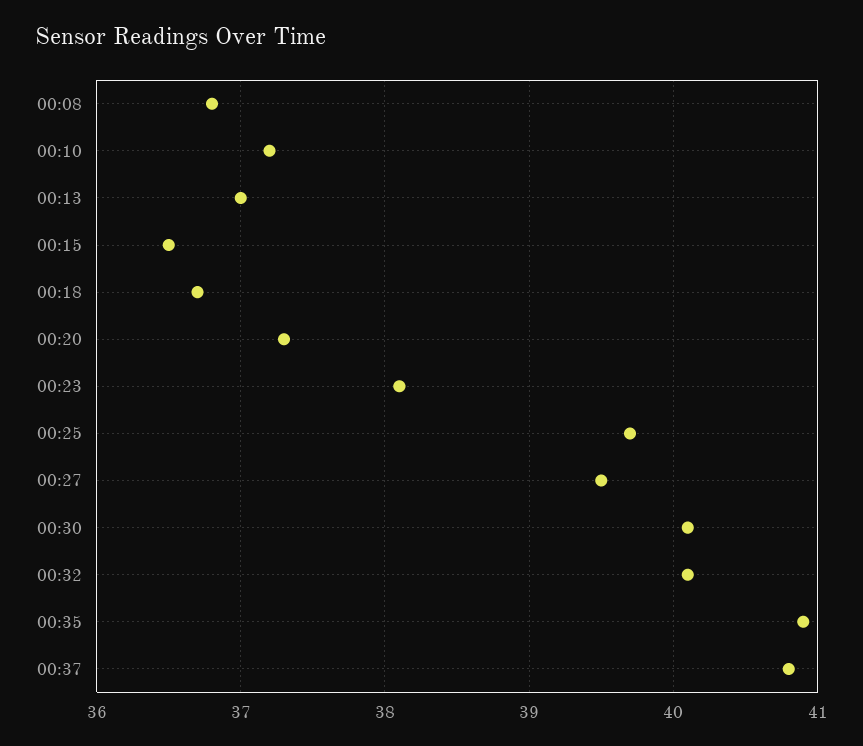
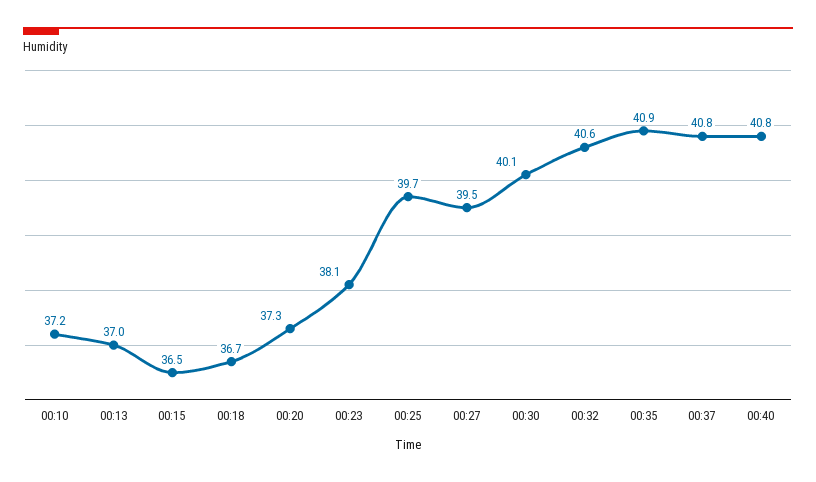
00:08: 36.8 -> none
00:32: 40.1 -> 40.6
00:40: none -> 40.8

